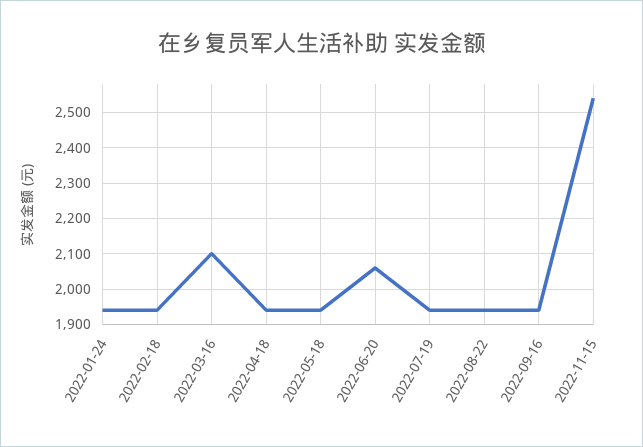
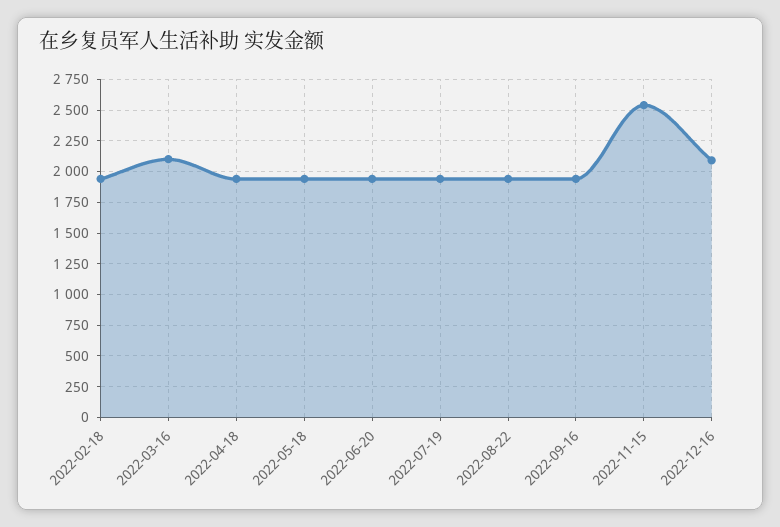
2022-01-24: 1940 -> none
2022-06-20: 2060 -> 1950
2022-12-16: none -> 2100

